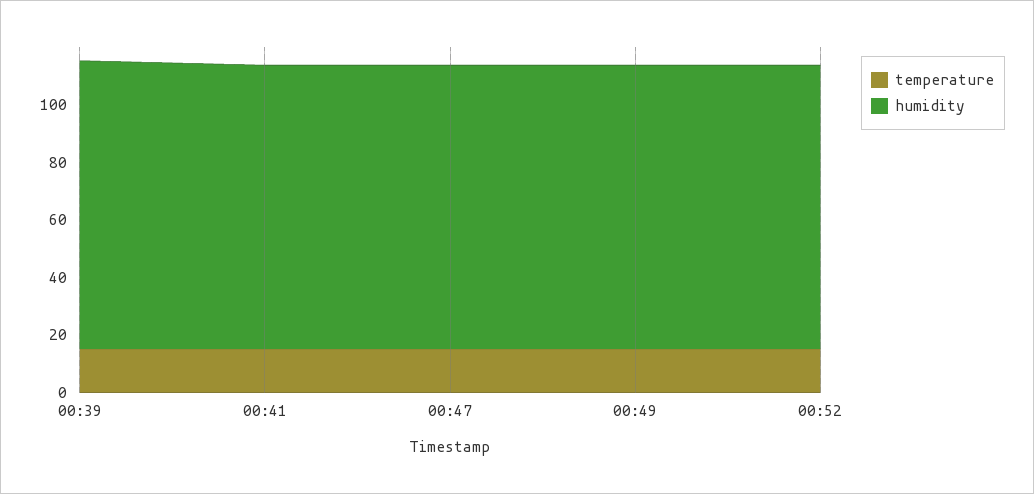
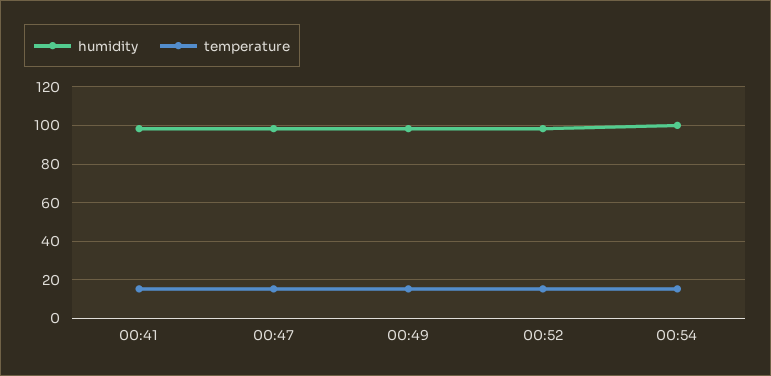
temperature, 00:39: 15 -> none
humidity, 00:39: 100 -> none
humidity, 00:54: none -> 100
temperature, 00:54: none -> 15

